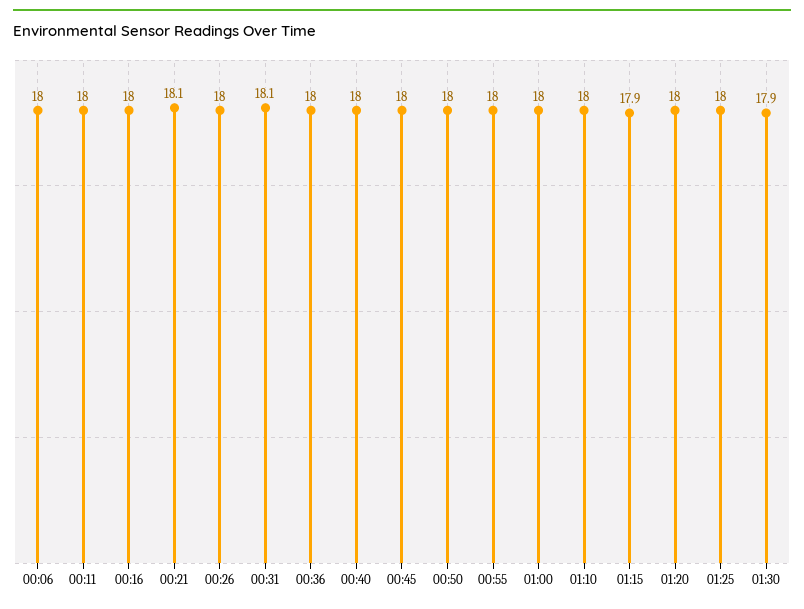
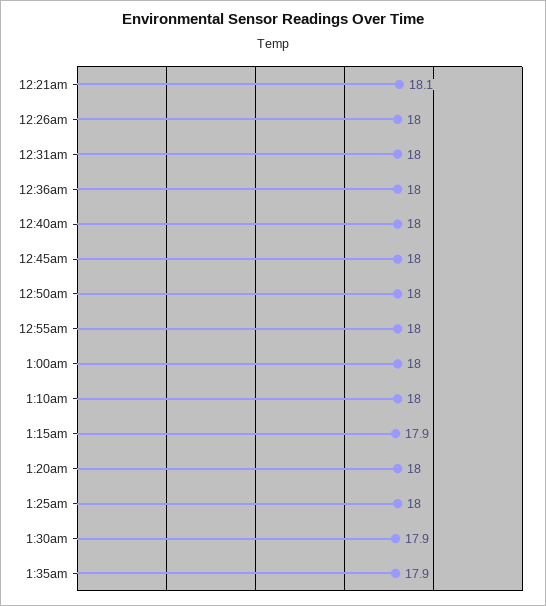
00:06: 18 -> none
00:11: 18 -> none
00:16: 18 -> none
00:31: 18.1 -> 18
1:35am: none -> 17.9

